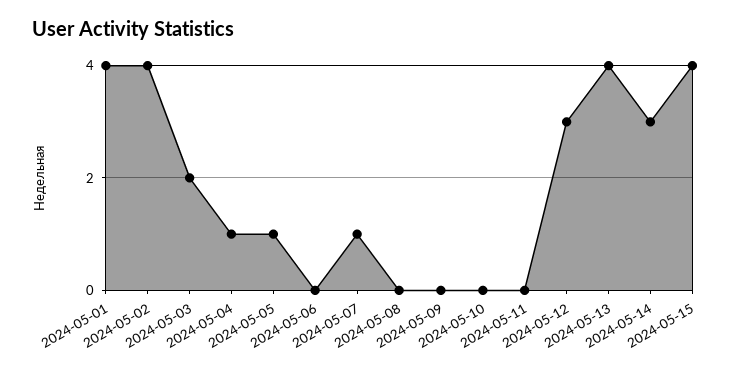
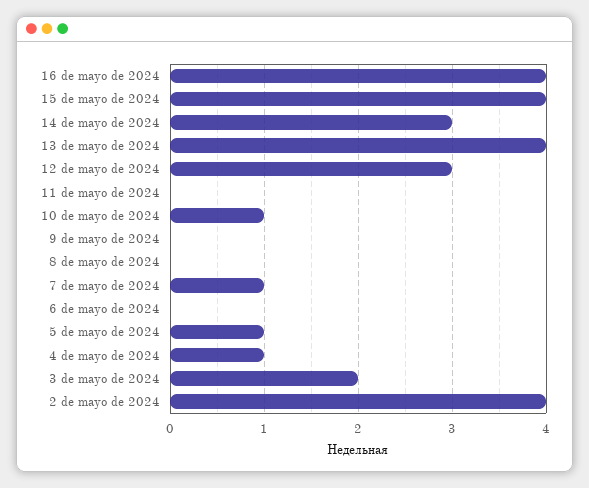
2024-05-01: 4 -> none
2024-05-10: 0 -> 1
16 de mayo de 2024: none -> 4

